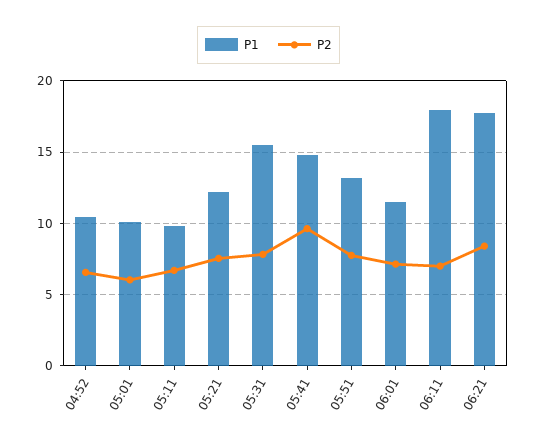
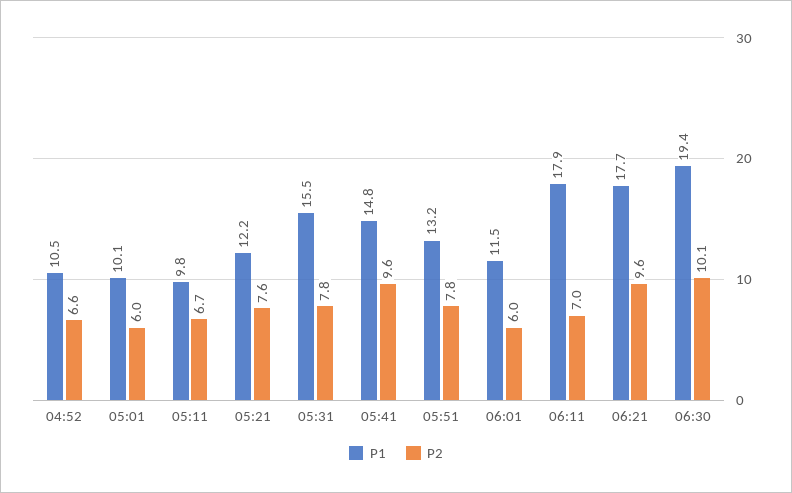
P2, 06:01: 7 -> 6
P2, 06:21: 8.5 -> 9.6
P1, 06:30: none -> 19.4
P2, 06:30: none -> 10.1

